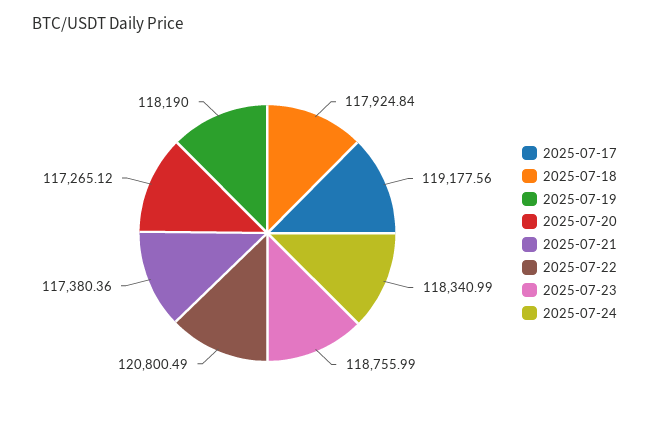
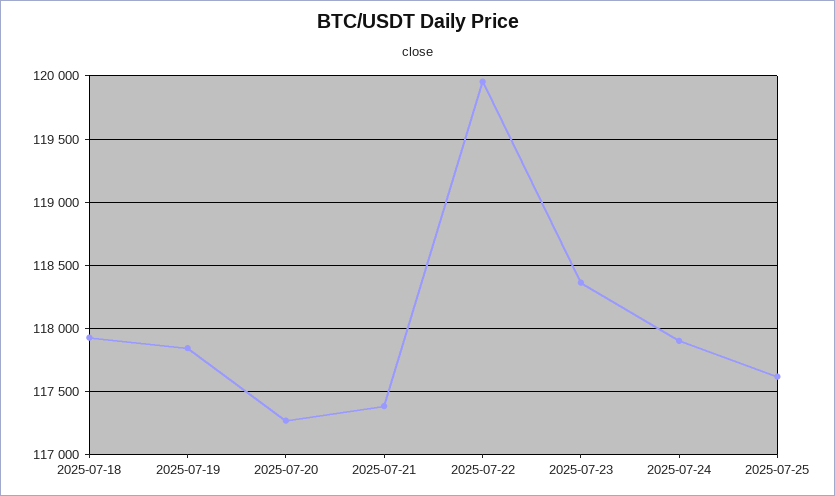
2025-07-17: 119177.56 -> none
2025-07-19: 118190 -> 117850
2025-07-22: 120800.49 -> 119950
2025-07-23: 118755.99 -> 118350
2025-07-24: 118340.99 -> 117900
2025-07-25: none -> 117600

